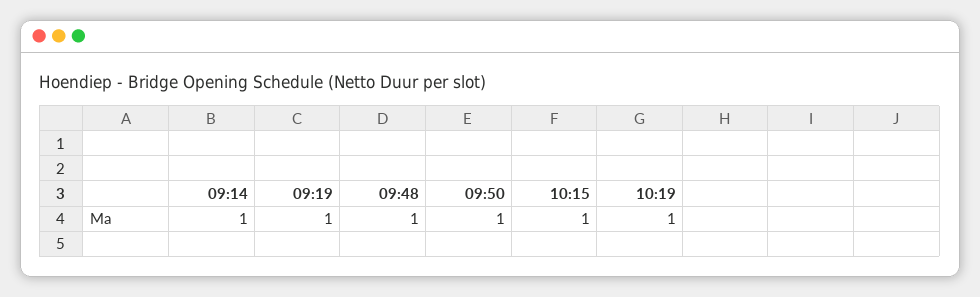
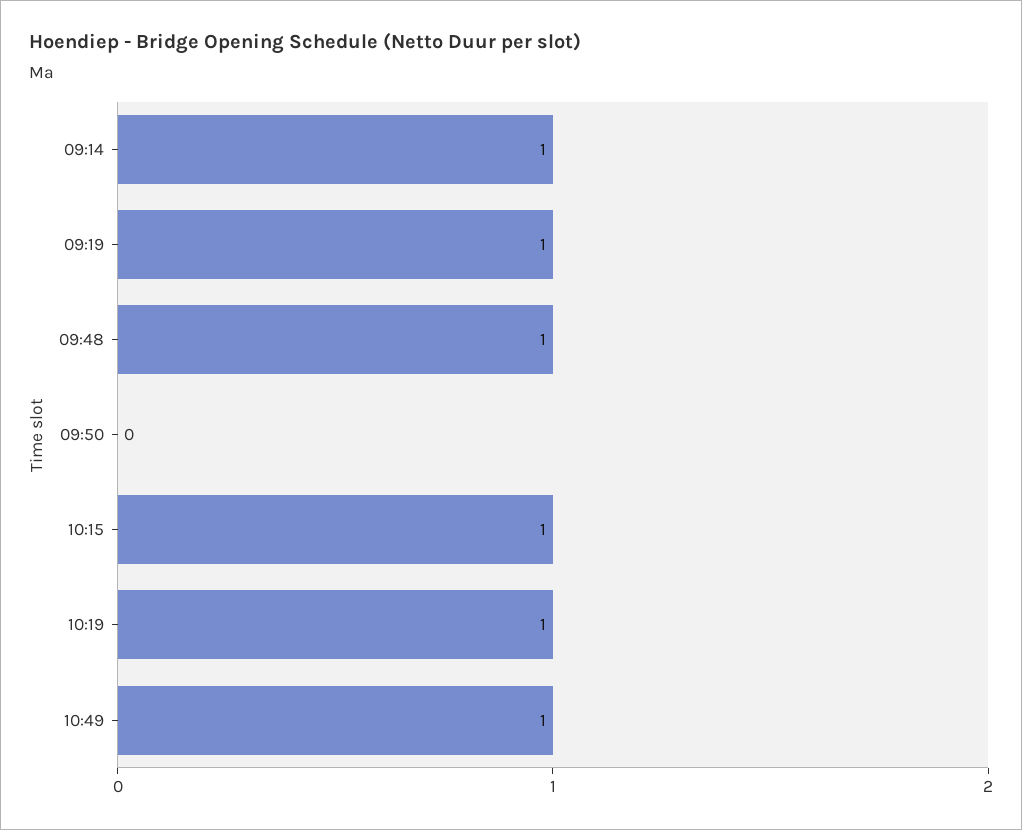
09:50: 1 -> 0
10:49: none -> 1

